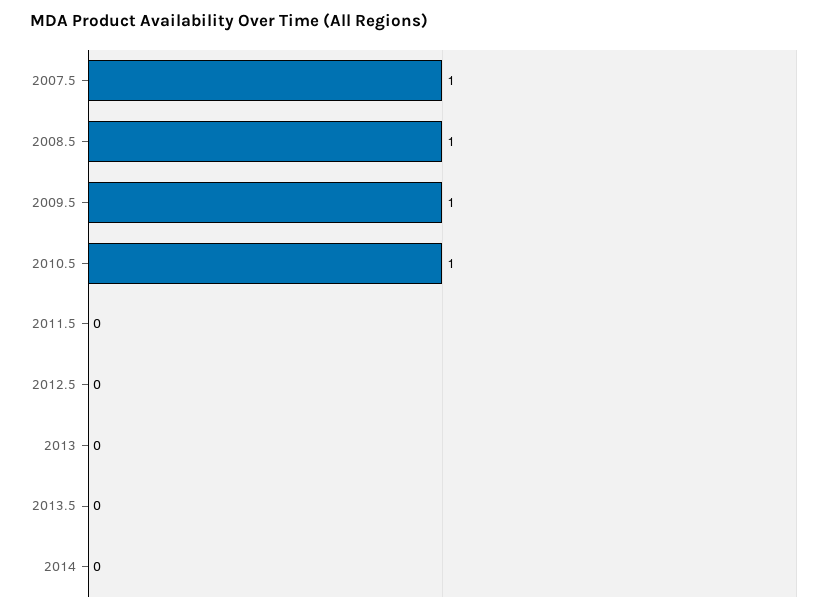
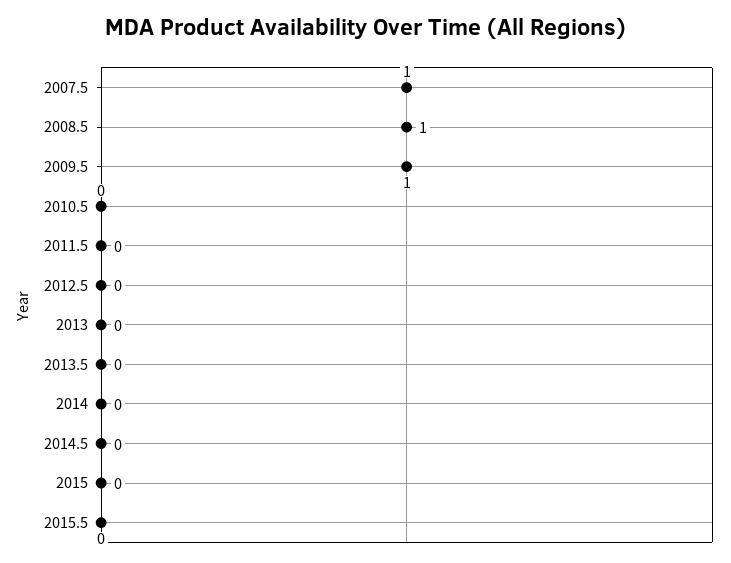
2010.5: 1 -> 0
2014.5: none -> 0
2015: none -> 0
2015.5: none -> 0

